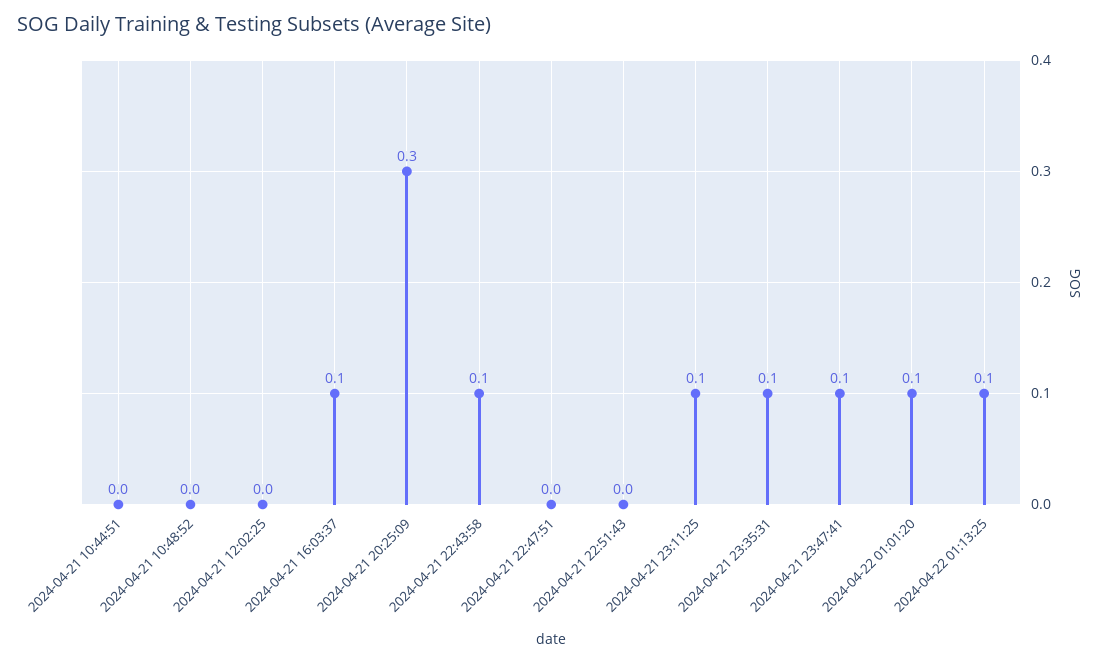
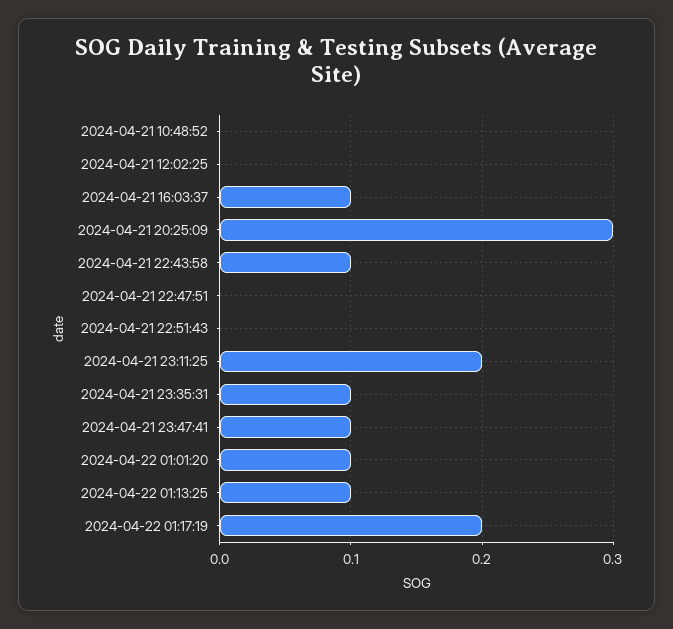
2024-04-21 10:44:51: 0 -> none
2024-04-21 23:11:25: 0.1 -> 0.2
2024-04-22 01:17:19: none -> 0.2

